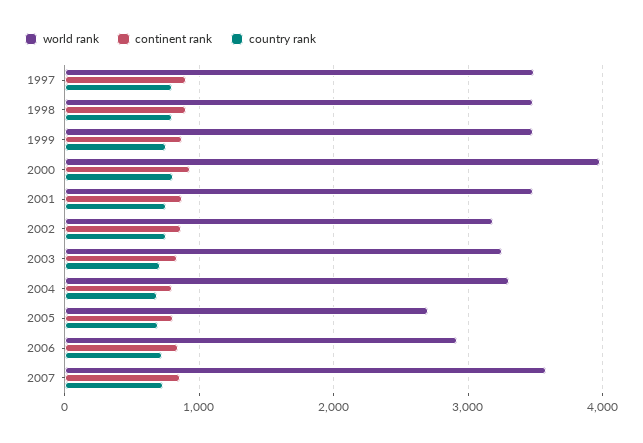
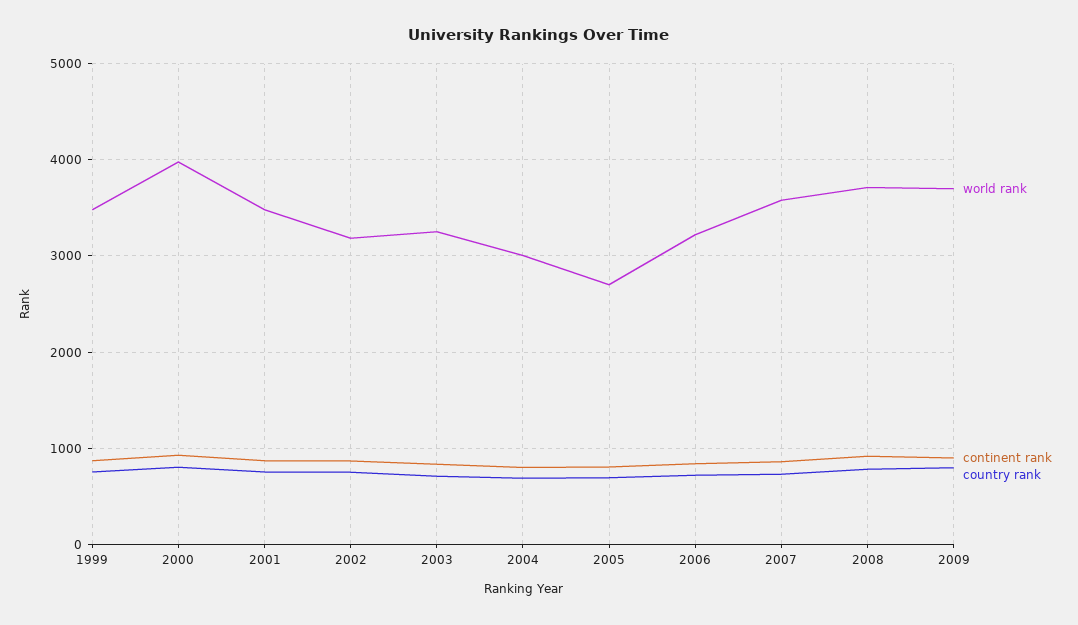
world rank, 1997: 3500 -> none
continent rank, 1997: 900 -> none
country rank, 1997: 800 -> none
world rank, 1998: 3500 -> none
continent rank, 1998: 900 -> none
country rank, 1998: 800 -> none
world rank, 2004: 3300 -> 3000
world rank, 2006: 2900 -> 3200
world rank, 2008: none -> 3700
continent rank, 2008: none -> 900
country rank, 2008: none -> 800
world rank, 2009: none -> 3700
continent rank, 2009: none -> 900
country rank, 2009: none -> 800

